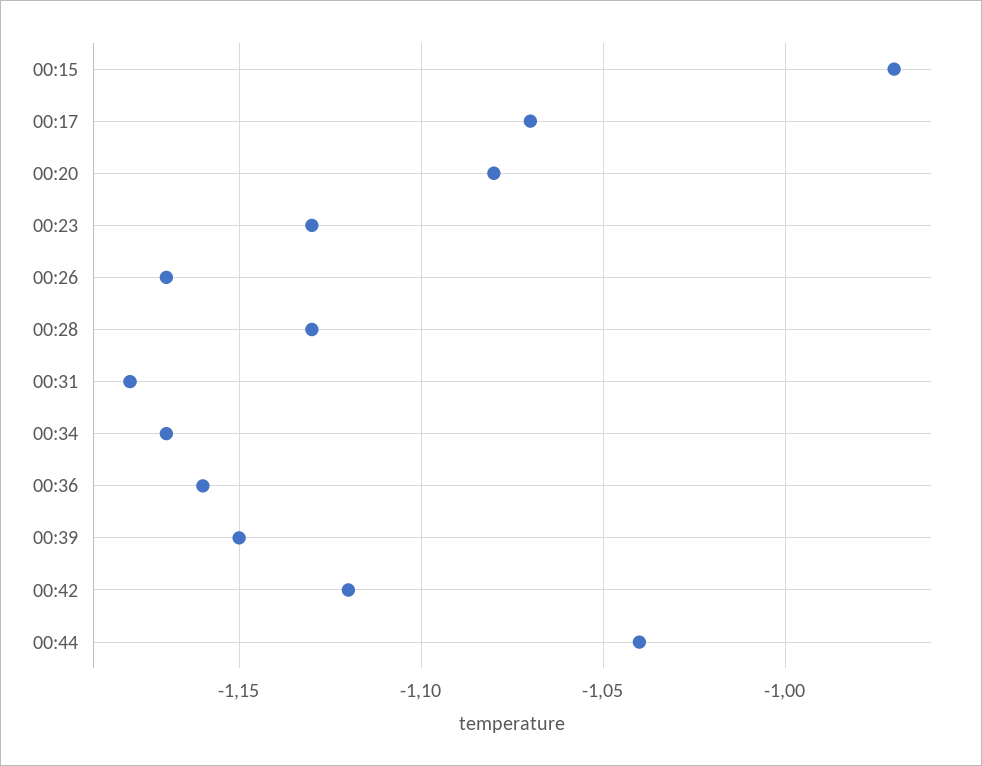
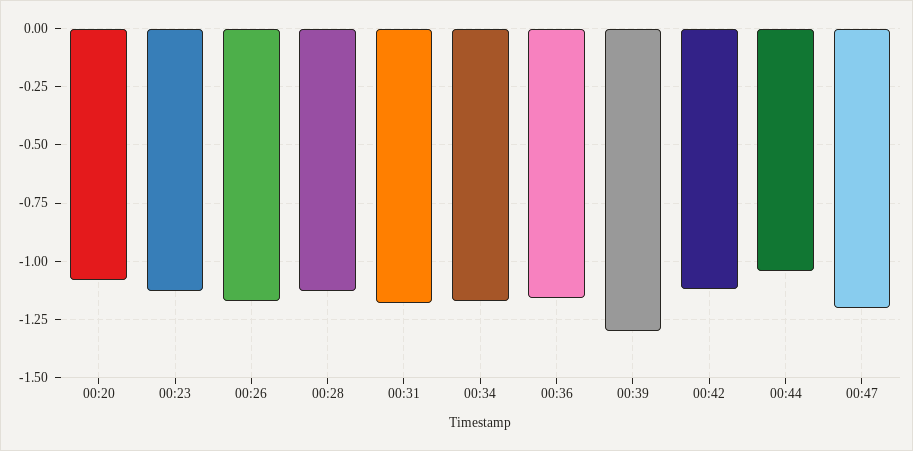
00:15: -0.97 -> none
00:17: -1.07 -> none
00:39: -1.15 -> -1.3
00:47: none -> -1.2

